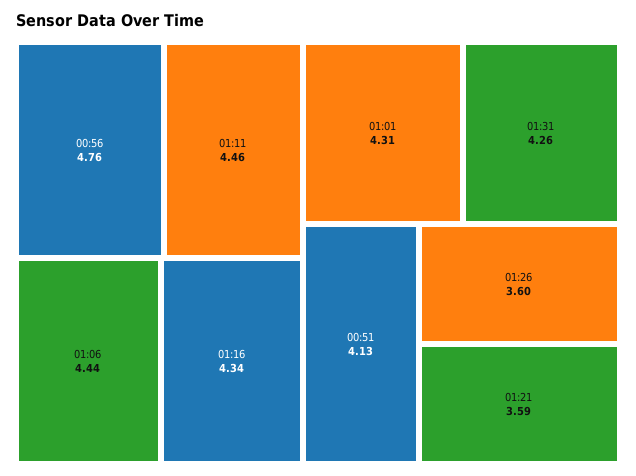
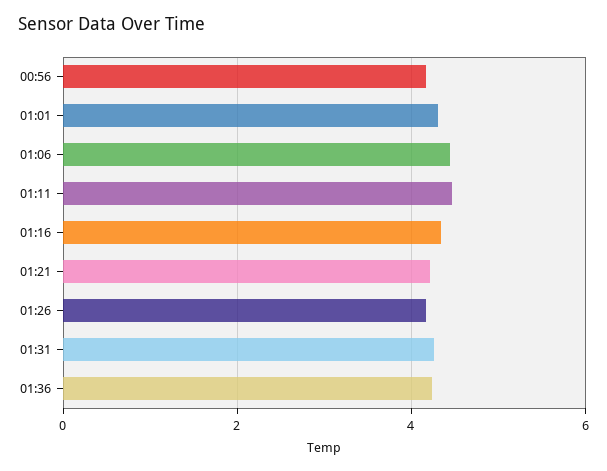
00:56: 4.76 -> 4.2
00:51: 4.13 -> none
01:26: 3.6 -> 4.2
01:21: 3.59 -> 4.2
01:36: none -> 4.2

